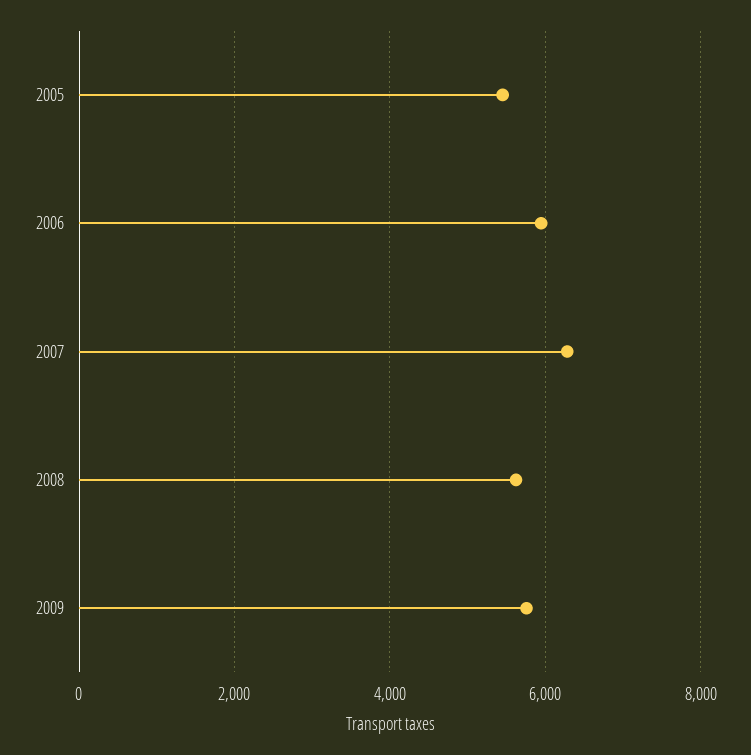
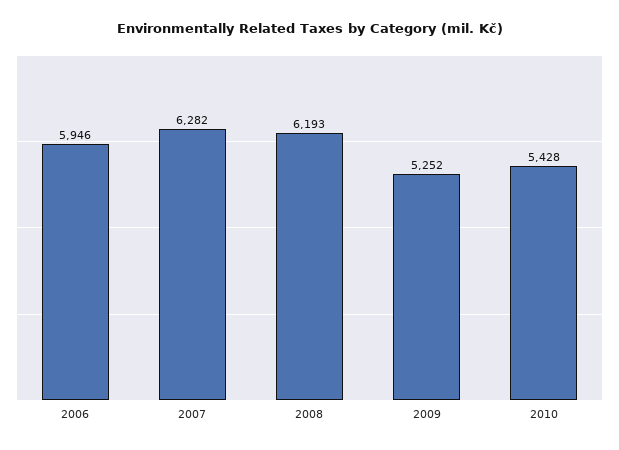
2005: 5400 -> none
2008: 5600 -> 6193
2009: 5800 -> 5252
2010: none -> 5428

